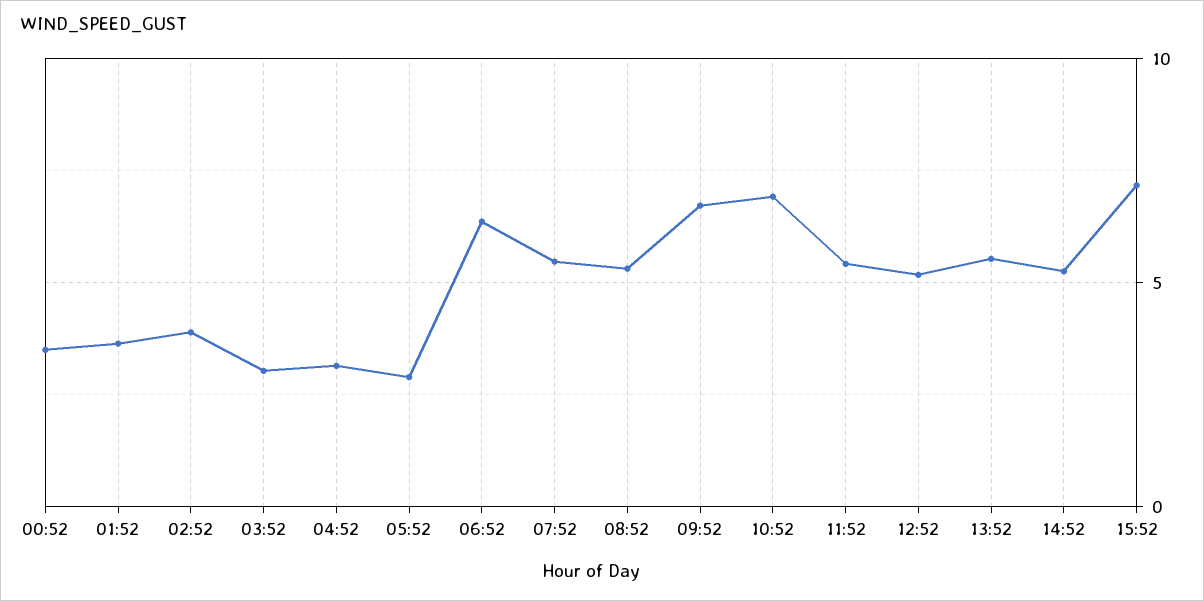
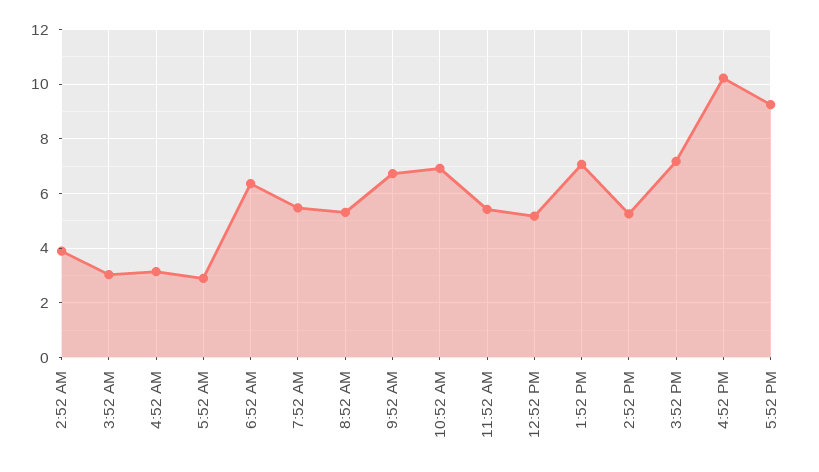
00:52: 3.5 -> none
01:52: 3.5 -> none
13:52: 5.5 -> 7
4:52 PM: none -> 10.25
5:52 PM: none -> 9.25

